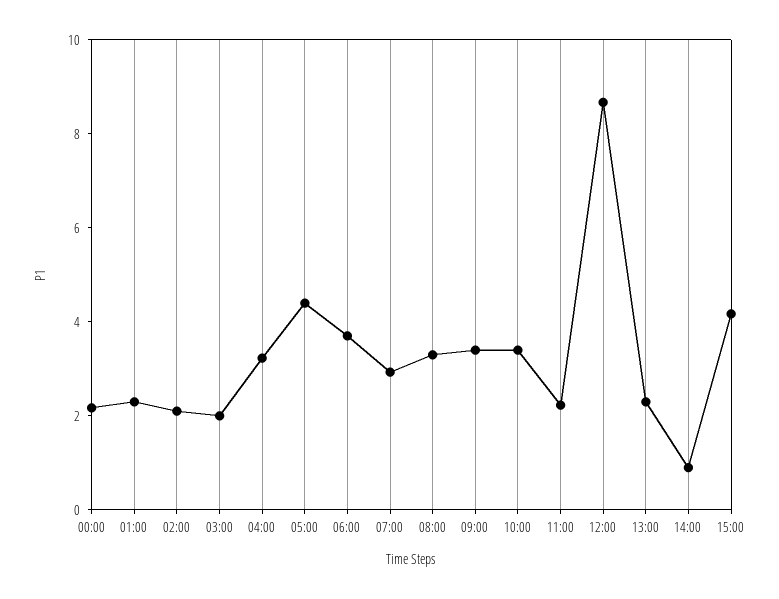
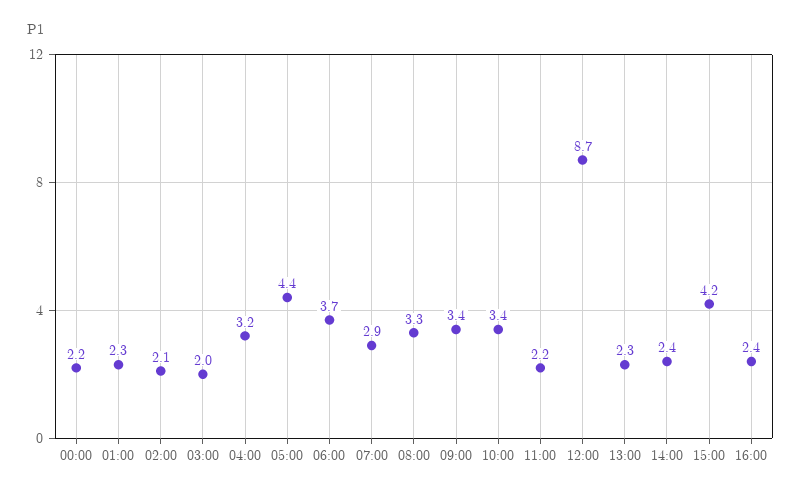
14:00: 1 -> 2.4
16:00: none -> 2.4

